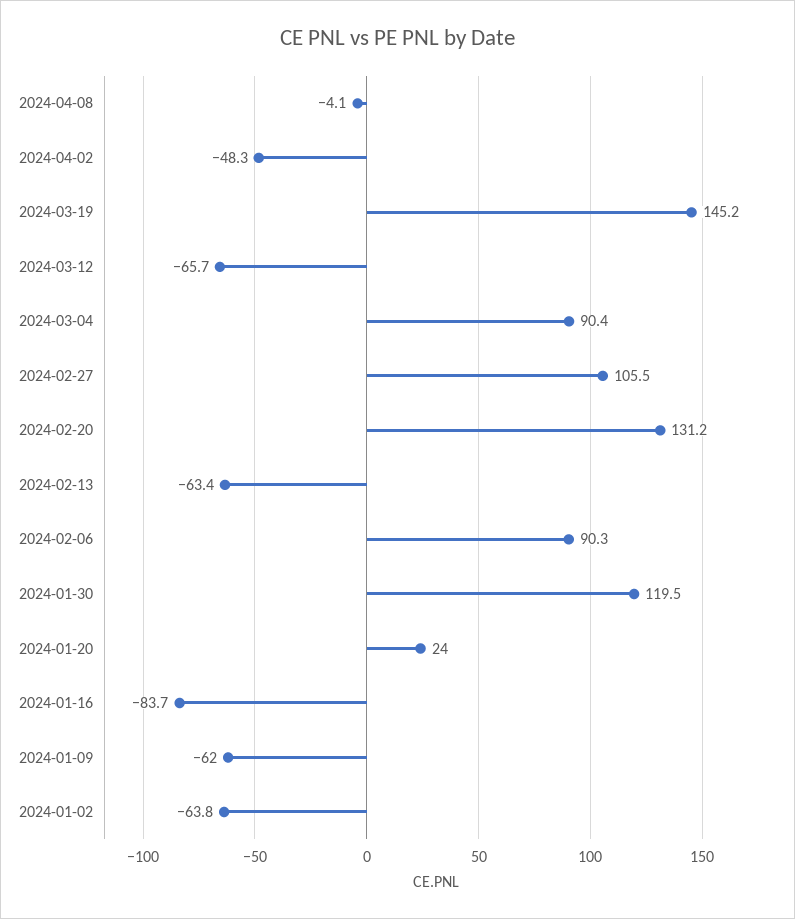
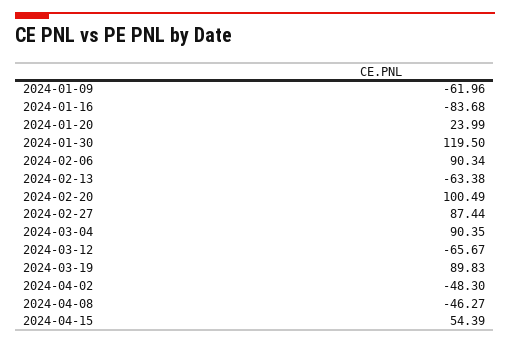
2024-04-08: -4.1 -> -46.27
2024-03-19: 145.2 -> 89.83
2024-02-27: 105.5 -> 87.44
2024-02-20: 131.2 -> 100.49
2024-01-02: -63.8 -> none
2024-04-15: none -> 54.39

